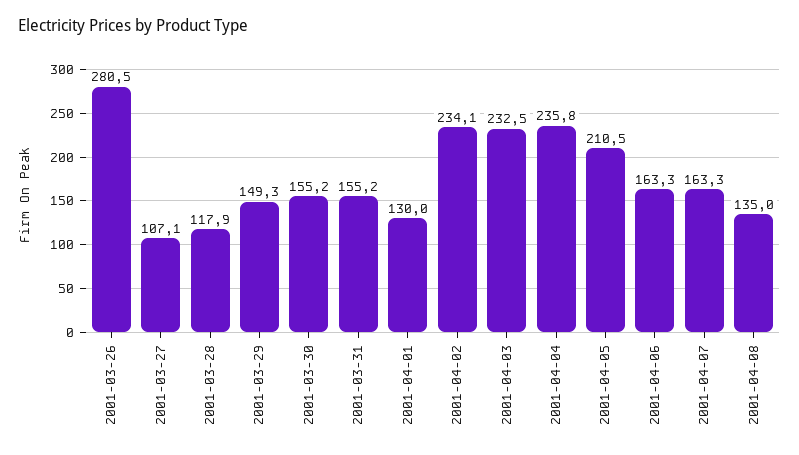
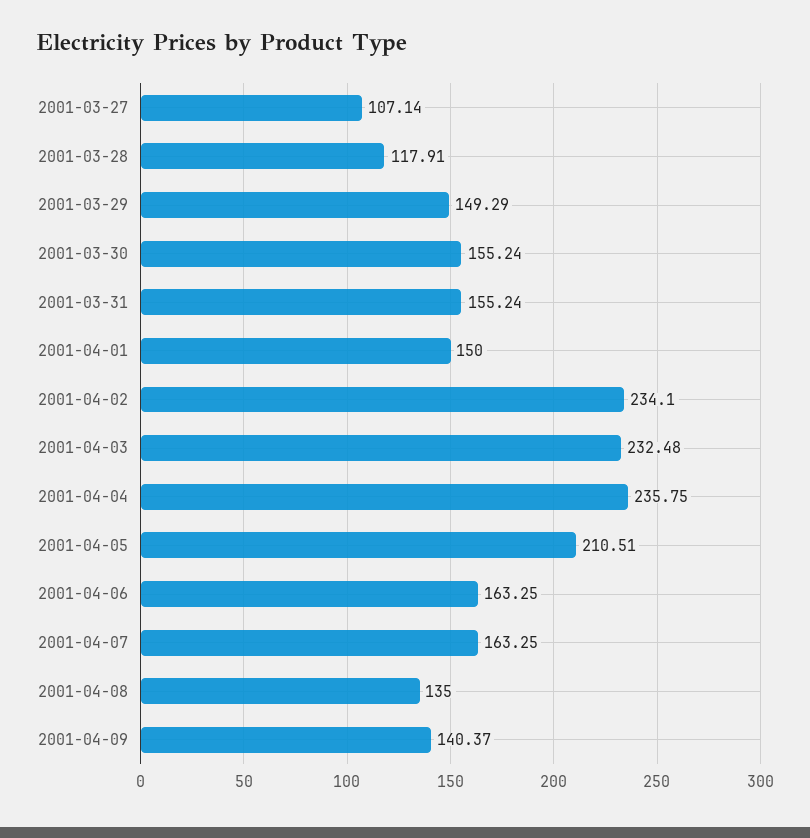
2001-03-26: 280.5 -> none
2001-04-01: 130 -> 150
2001-04-09: none -> 140.37

